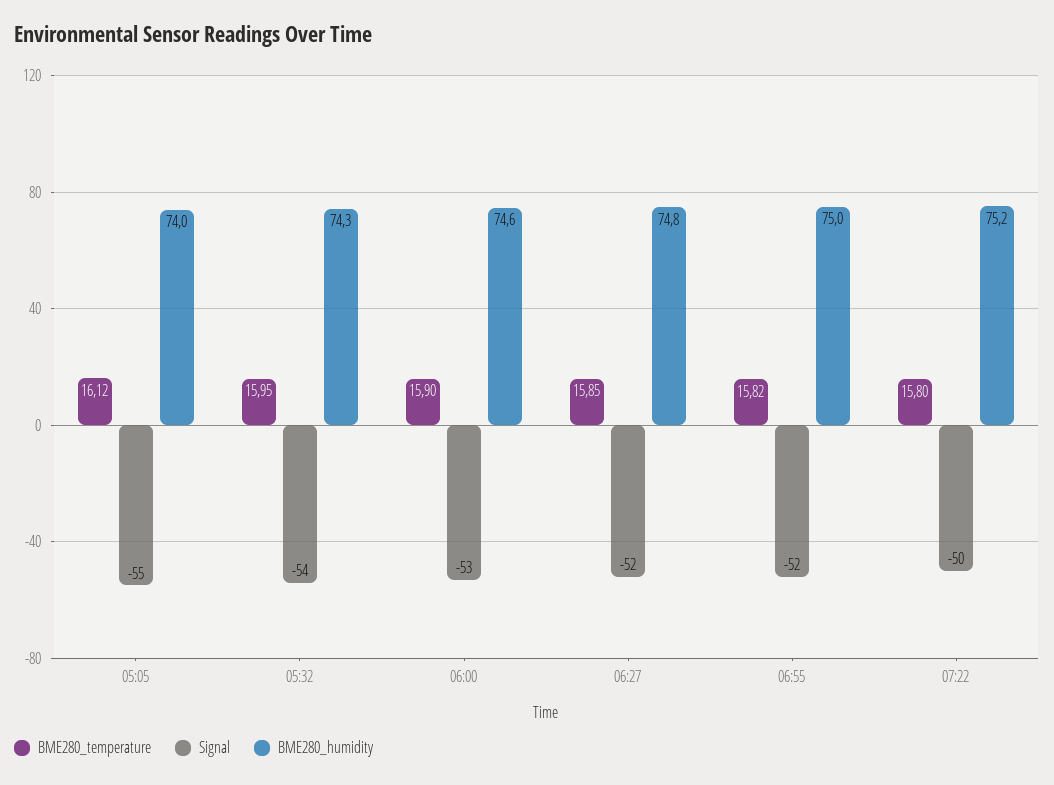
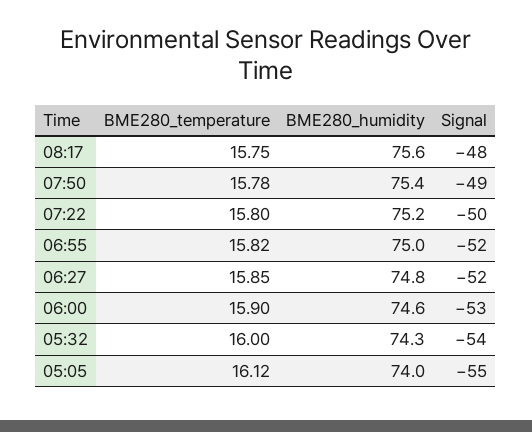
BME280_temperature, 05:32: 15.95 -> 16
BME280_temperature, 08:17: none -> 15.75
BME280_humidity, 08:17: none -> 75.6
Signal, 08:17: none -> -48
BME280_temperature, 07:50: none -> 15.78
BME280_humidity, 07:50: none -> 75.4
Signal, 07:50: none -> -49

